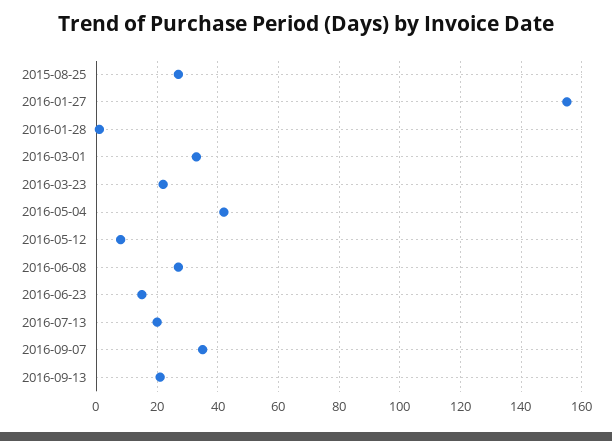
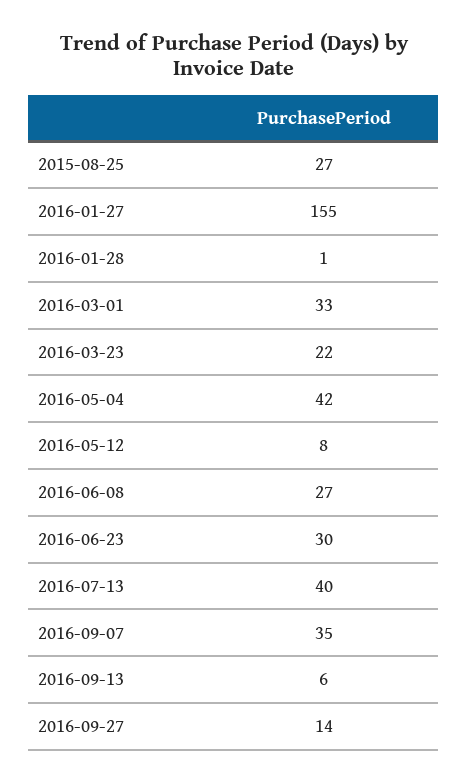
2016-06-23: 15 -> 30
2016-07-13: 20 -> 40
2016-09-13: 20 -> 6
2016-09-27: none -> 14

